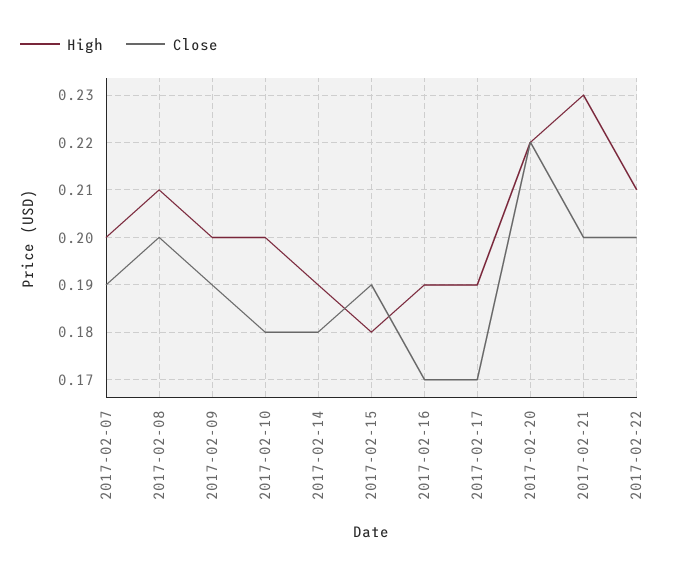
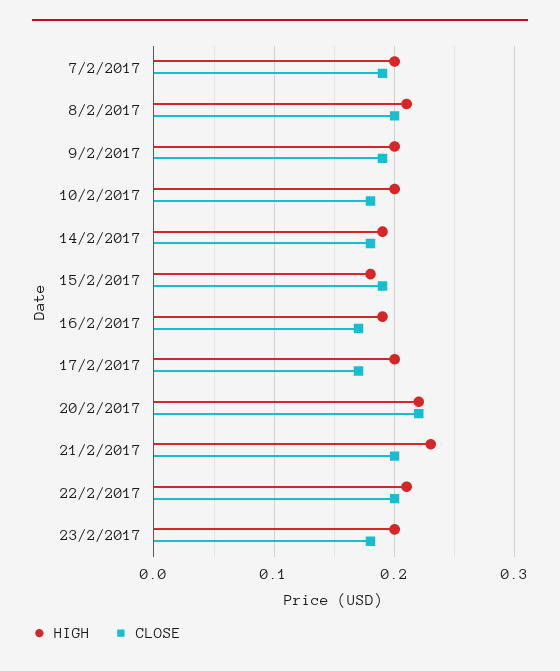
High, 2017-02-17: 0.19 -> 0.2
High, 23/2/2017: none -> 0.2
Close, 23/2/2017: none -> 0.18

